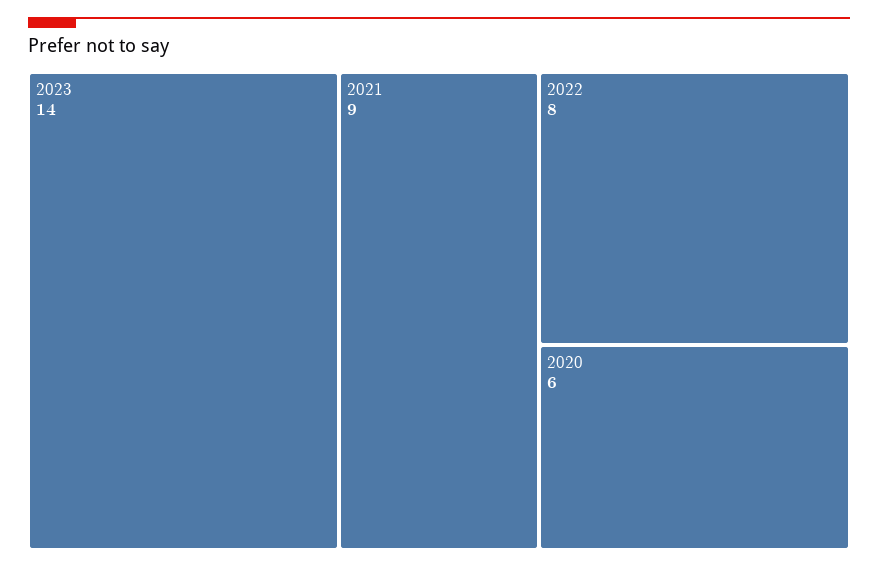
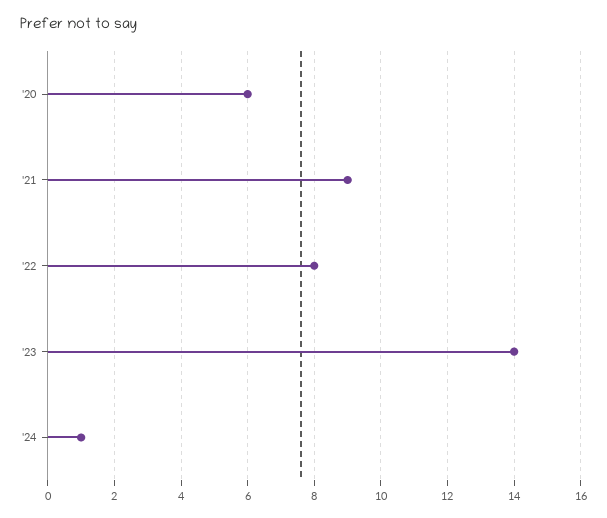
'24: none -> 1

